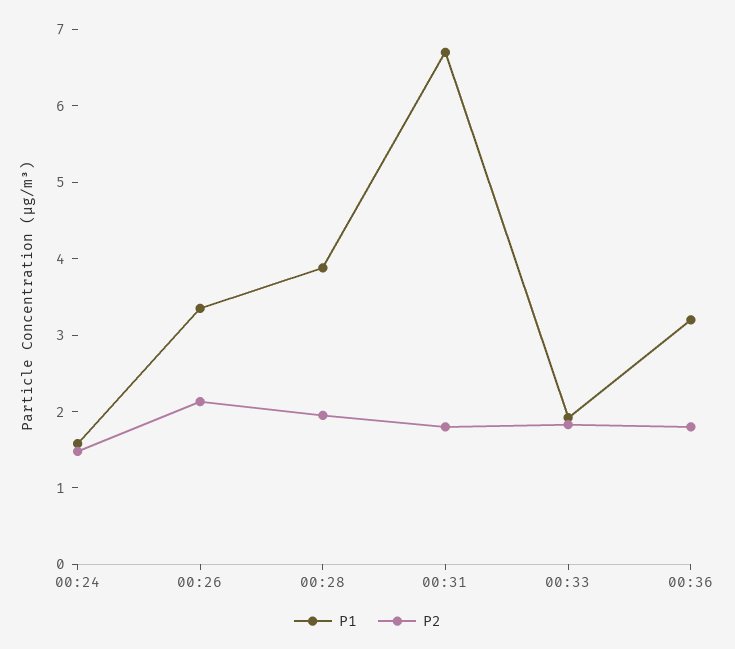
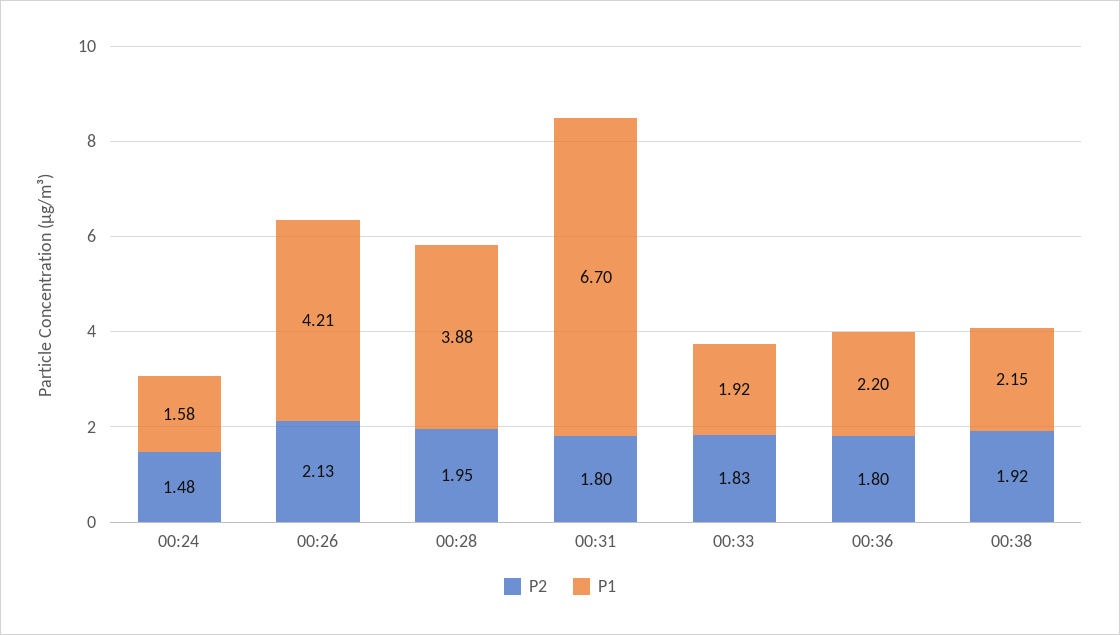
P1, 00:26: 3.4 -> 4.21
P1, 00:36: 3.2 -> 2.2
P2, 00:38: none -> 1.92
P1, 00:38: none -> 2.15

